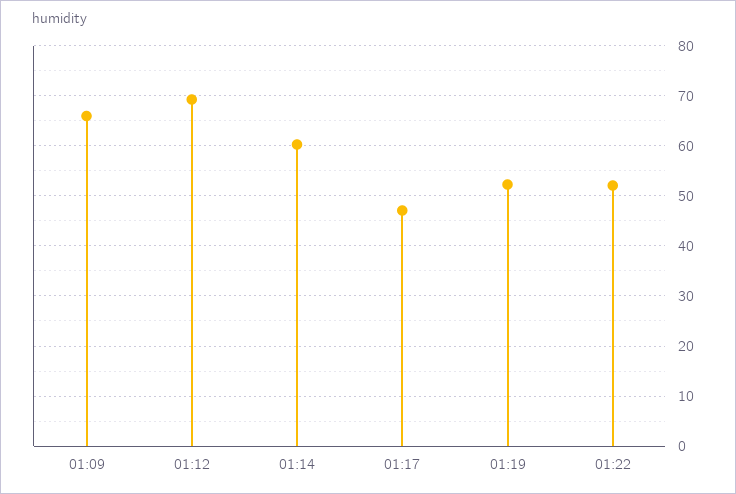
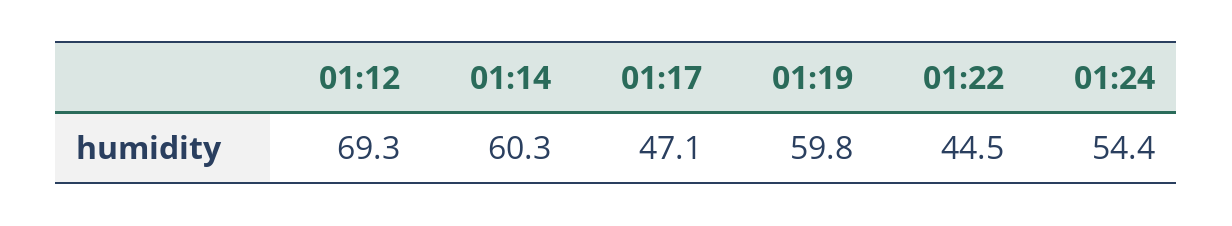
01:09: 66 -> none
01:19: 52 -> 59.8
01:22: 52 -> 44.5
01:24: none -> 54.4

